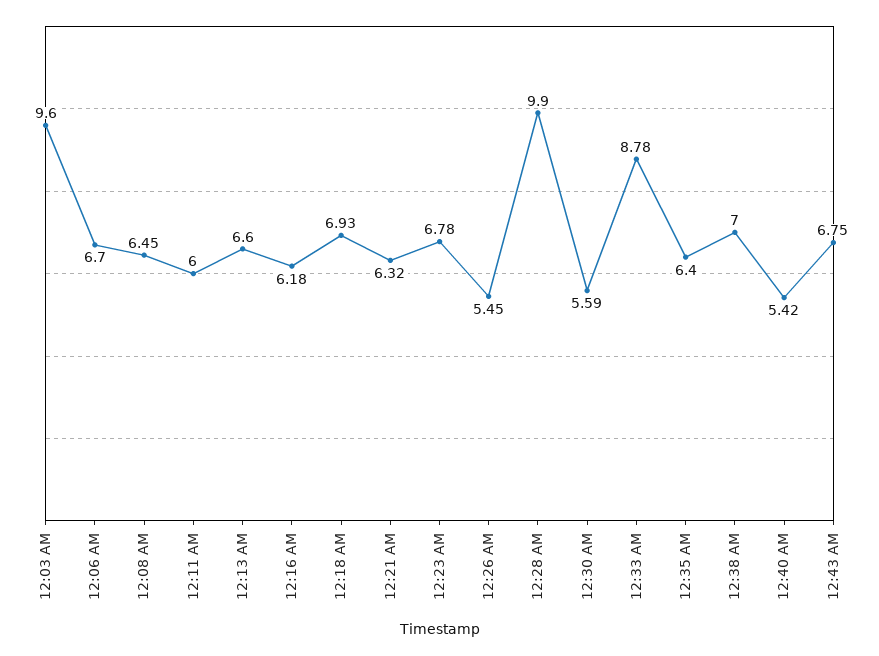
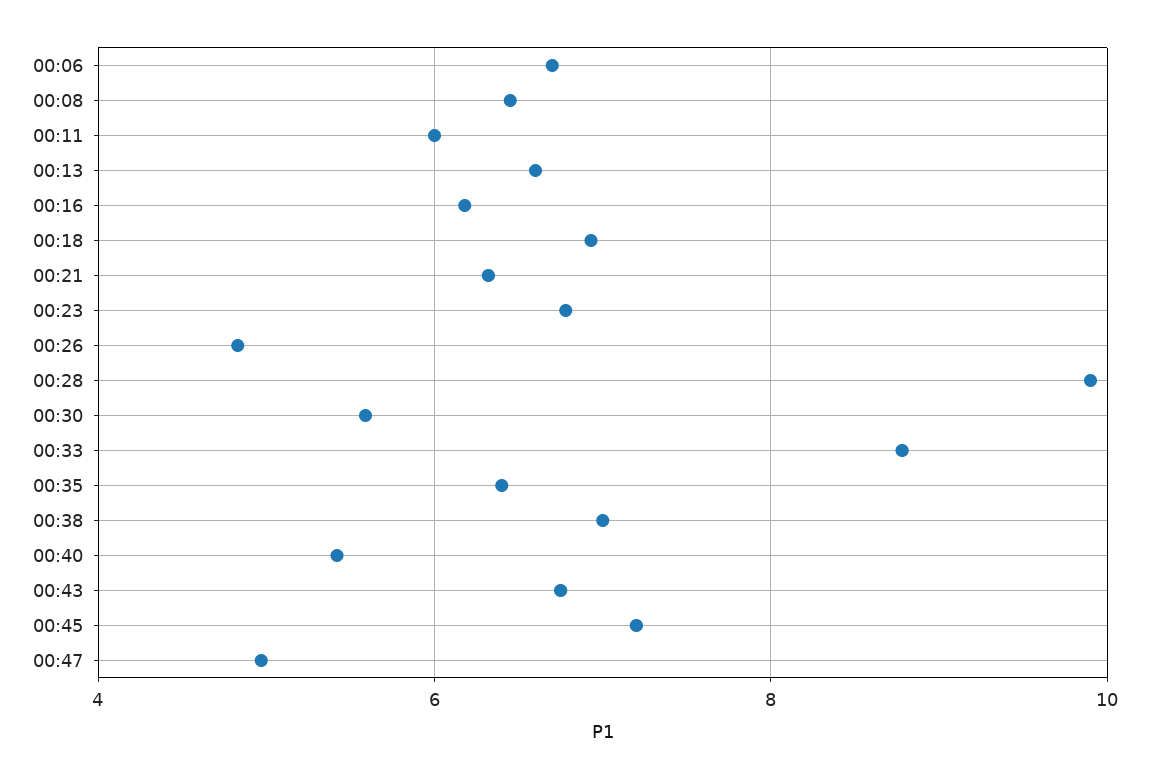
12:03 AM: 9.6 -> none
12:26 AM: 5.45 -> 4.8
00:45: none -> 7.2
00:47: none -> 5

